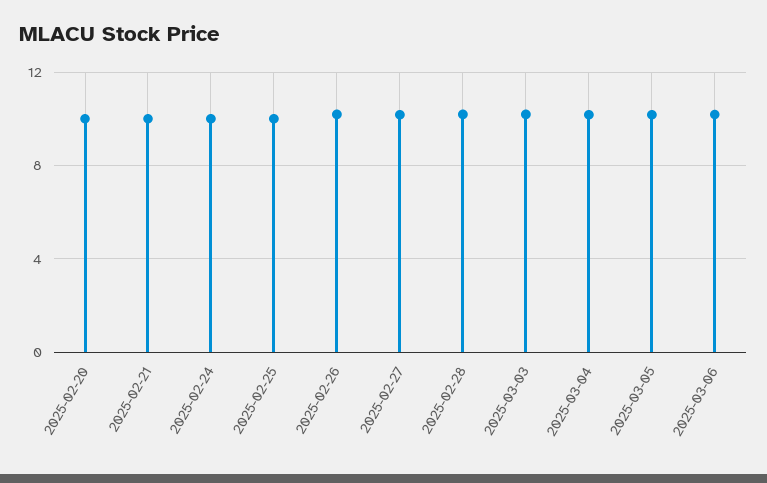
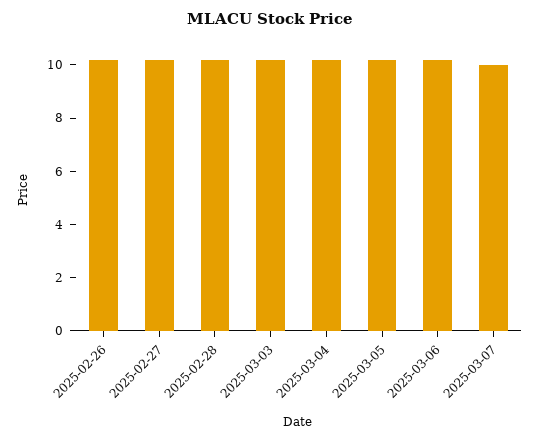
2025-02-20: 10 -> none
2025-02-21: 10 -> none
2025-02-24: 10 -> none
2025-02-25: 10 -> none
2025-03-07: none -> 10

